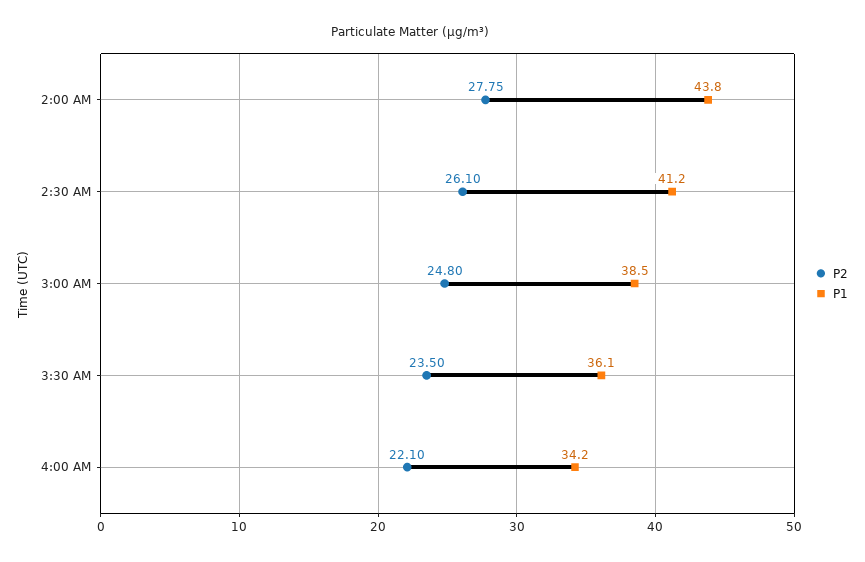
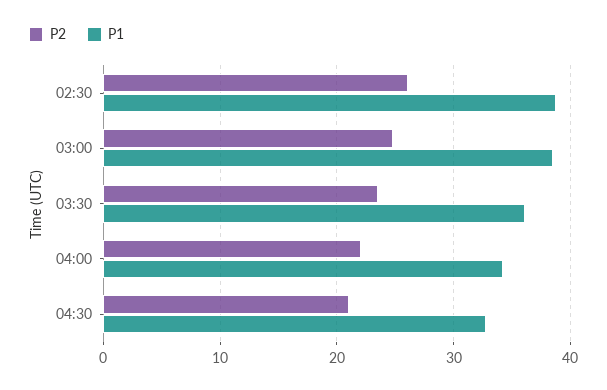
P2, 2:00 AM: 27.75 -> none
P1, 2:00 AM: 43.8 -> none
P1, 2:30 AM: 41.2 -> 39
P2, 04:30: none -> 21
P1, 04:30: none -> 33

